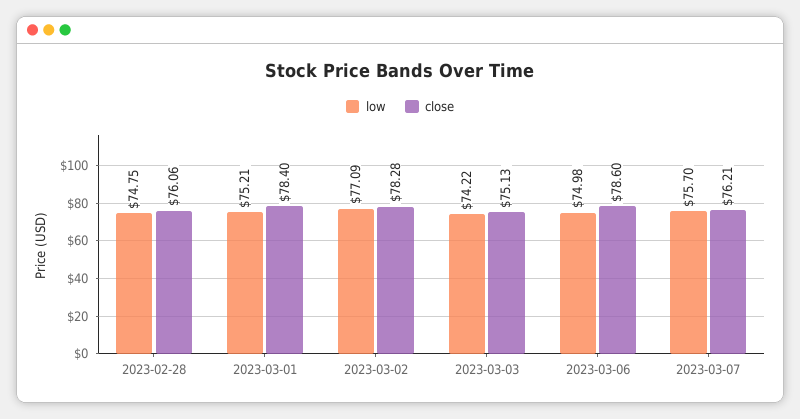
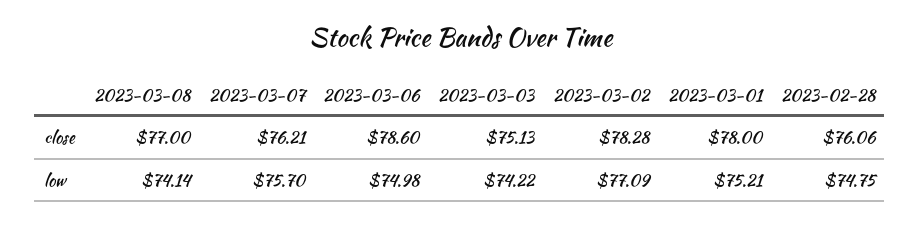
close, 2023-03-01: 78.4 -> 78
close, 2023-03-08: none -> 77
low, 2023-03-08: none -> 74.14

